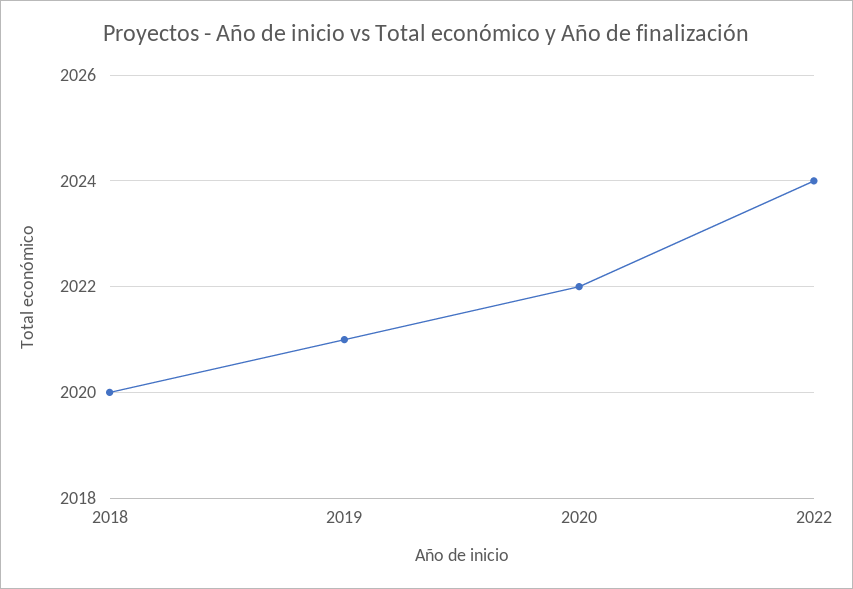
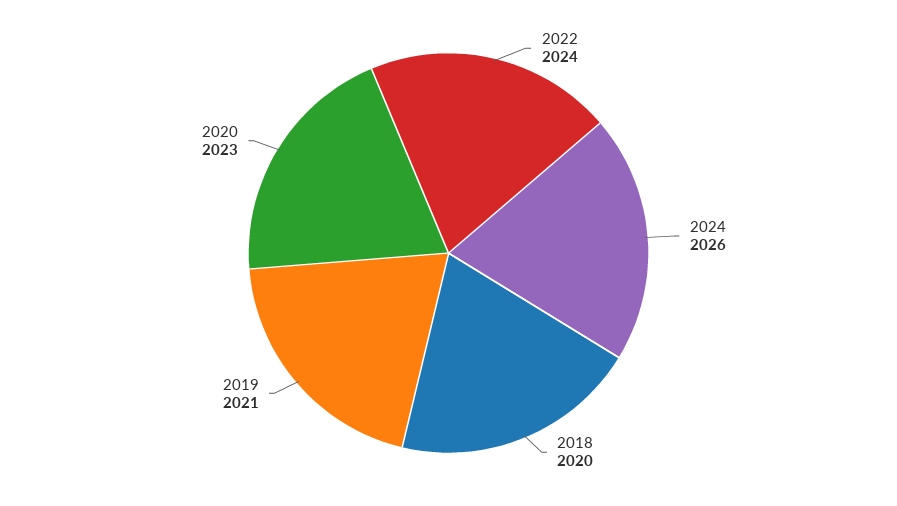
2020: 2022 -> 2023
2024: none -> 2026

